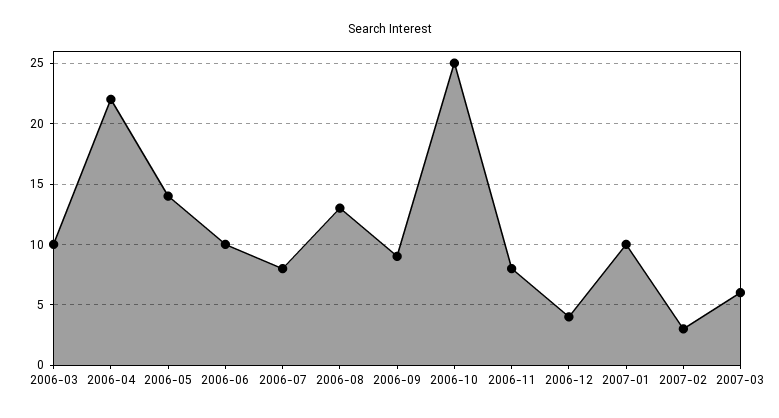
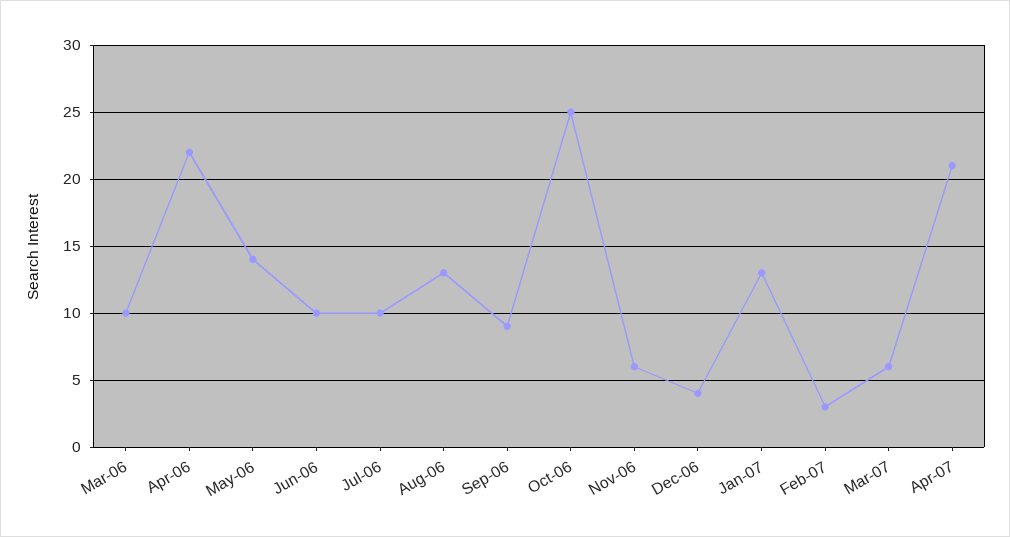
2006-07: 8 -> 10
2006-11: 8 -> 6
2007-01: 10 -> 13
Apr-07: none -> 21

